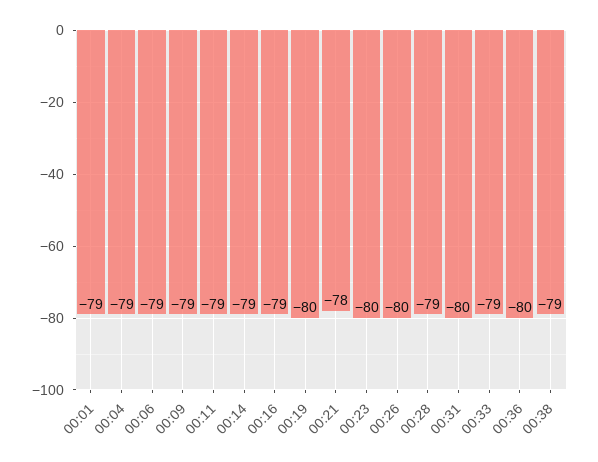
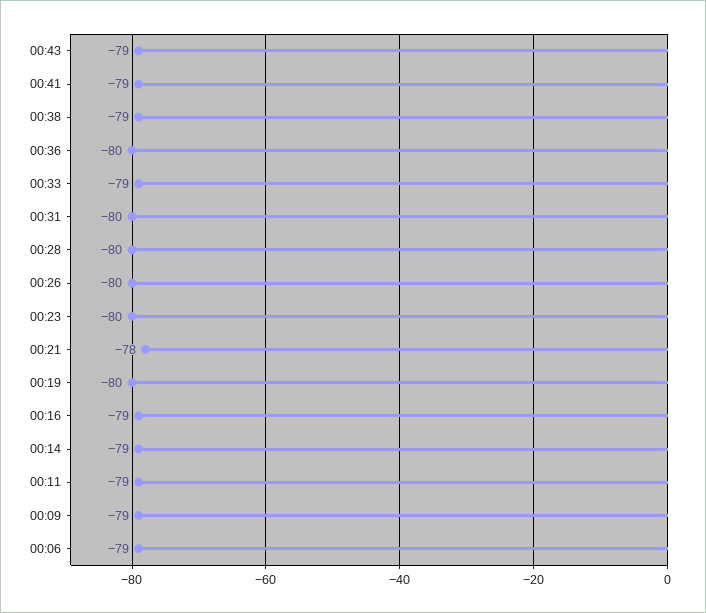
00:01: -79 -> none
00:04: -79 -> none
00:28: -79 -> -80
00:43: none -> -79
00:41: none -> -79

